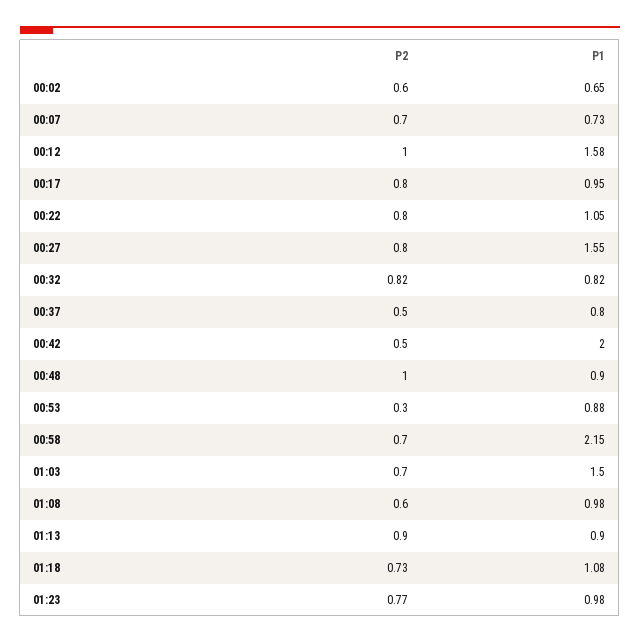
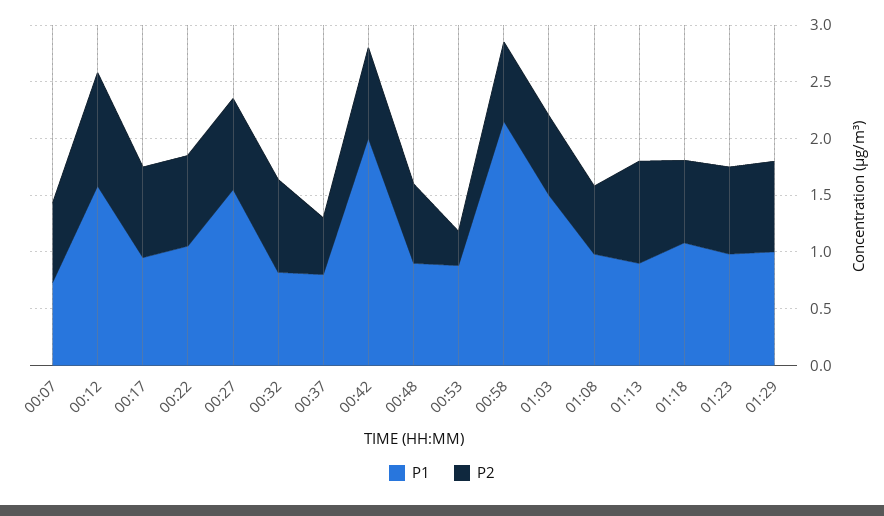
P2, 00:02: 0.6 -> none
P1, 00:02: 0.65 -> none
P2, 00:42: 0.5 -> 0.8
P2, 00:48: 1 -> 0.7
P1, 01:29: none -> 1
P2, 01:29: none -> 0.8

